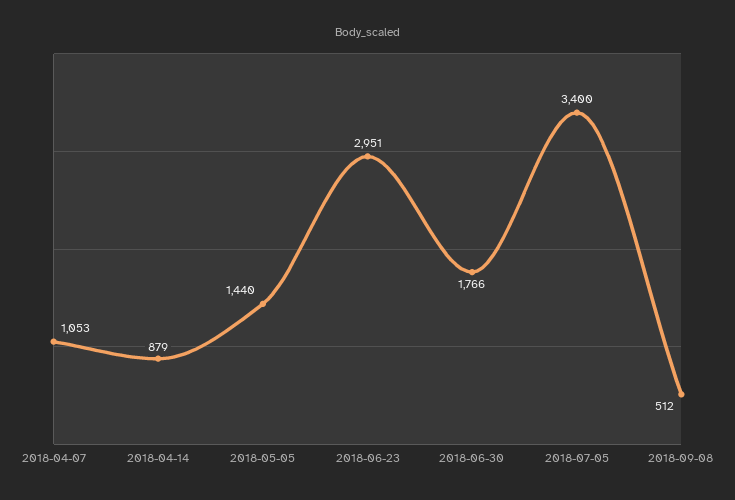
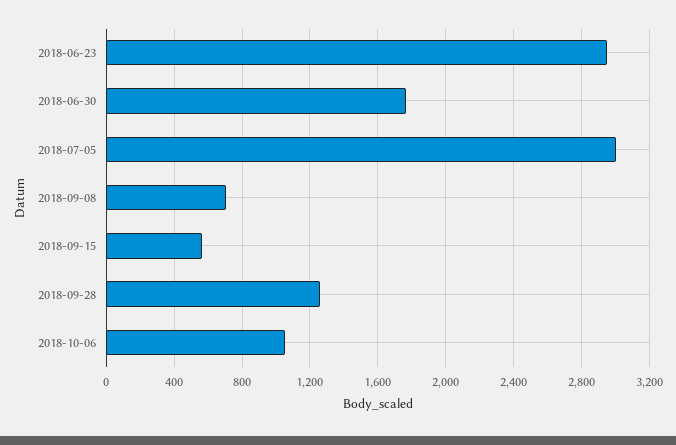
2018-04-07: 1053 -> none
2018-04-14: 879 -> none
2018-05-05: 1440 -> none
2018-07-05: 3400 -> 3000
2018-09-08: 512 -> 700
2018-09-15: none -> 550
2018-09-28: none -> 1250
2018-10-06: none -> 1050

